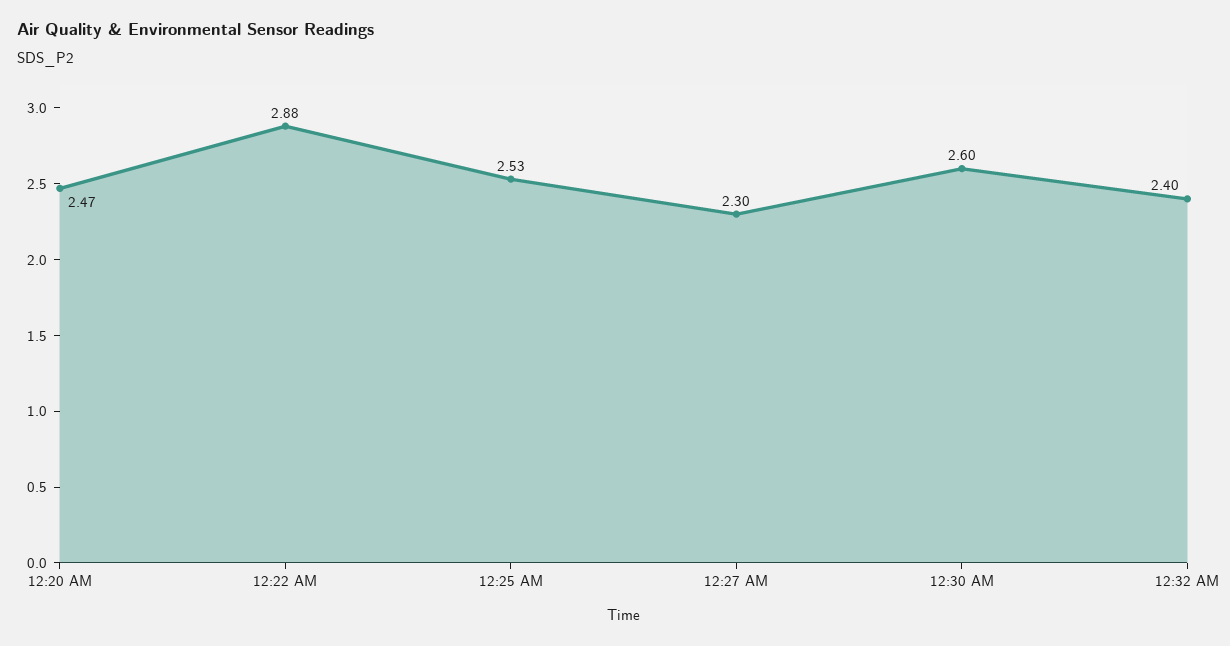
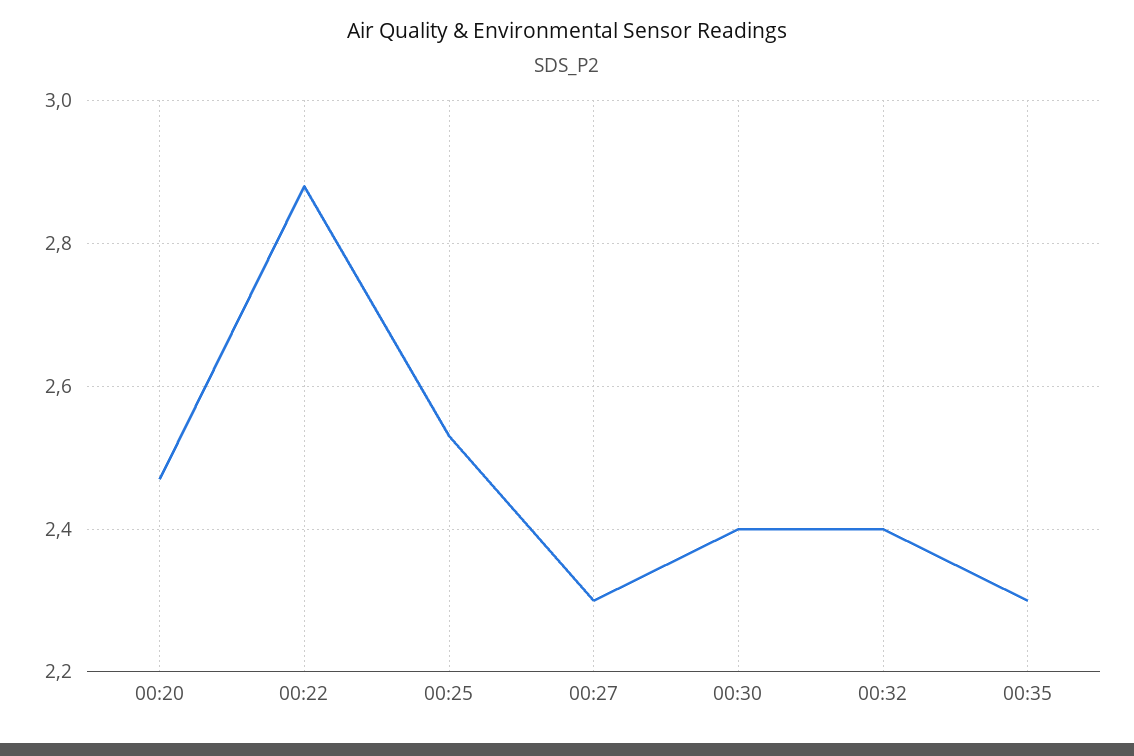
12:30 AM: 2.6 -> 2.4
00:35: none -> 2.3

